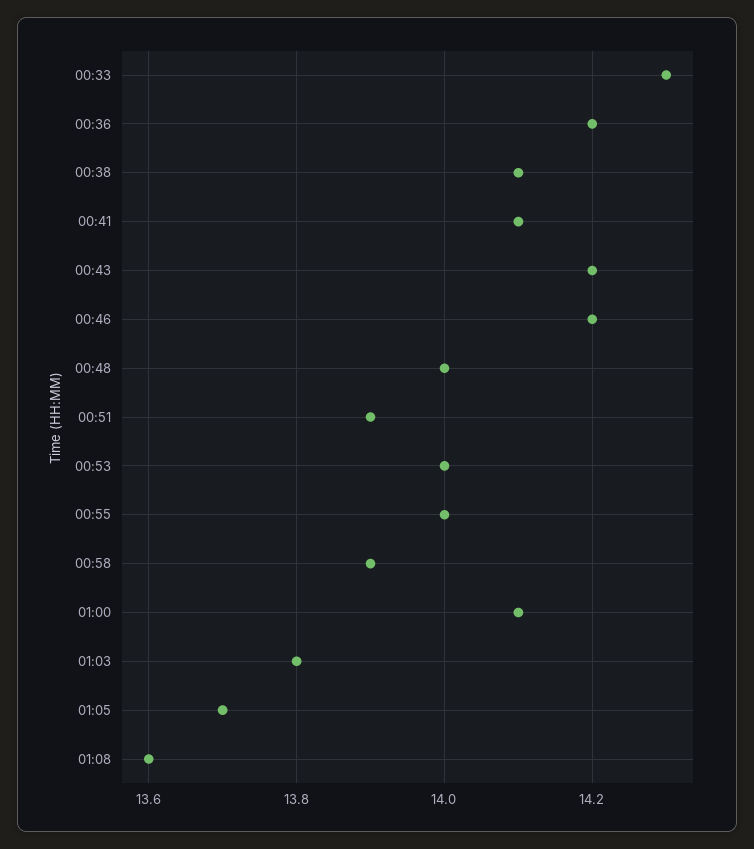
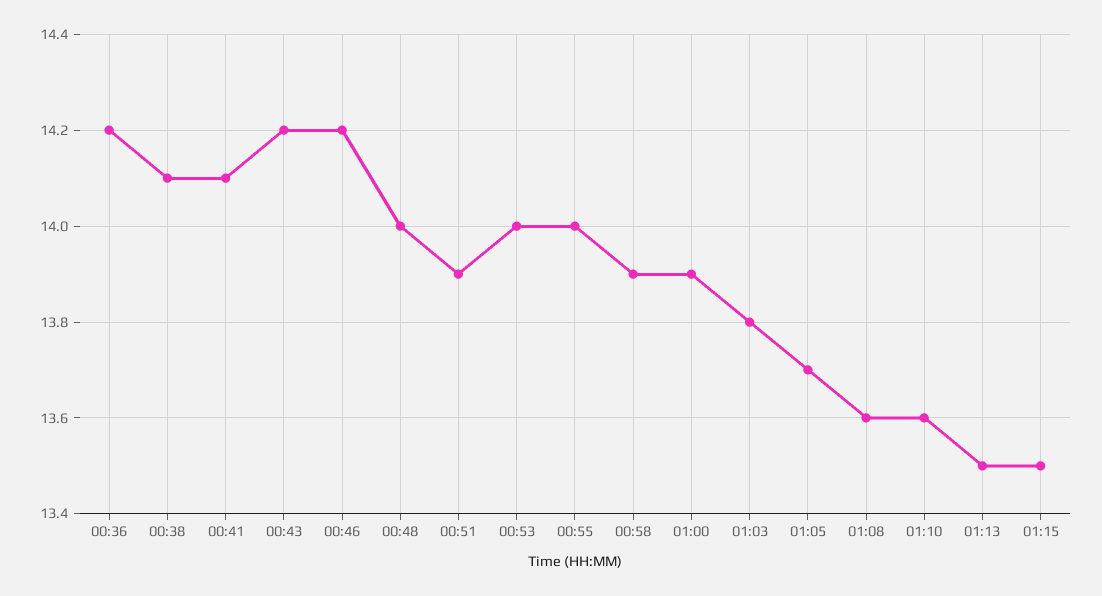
00:33: 14.3 -> none
01:00: 14.1 -> 13.9
01:10: none -> 13.6
01:13: none -> 13.5
01:15: none -> 13.5

